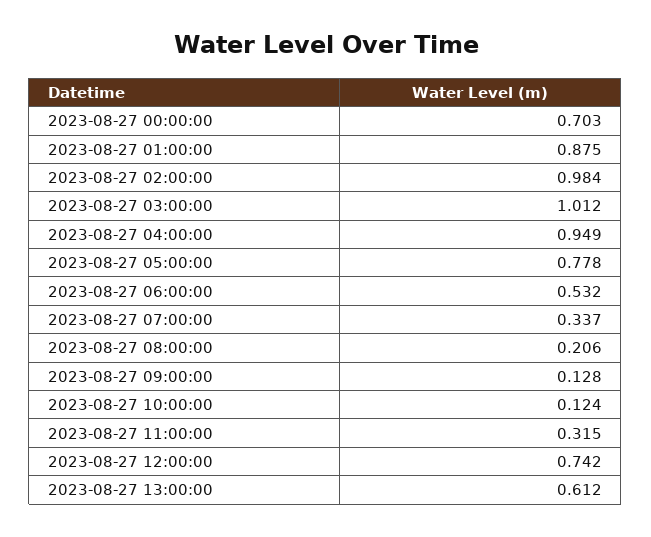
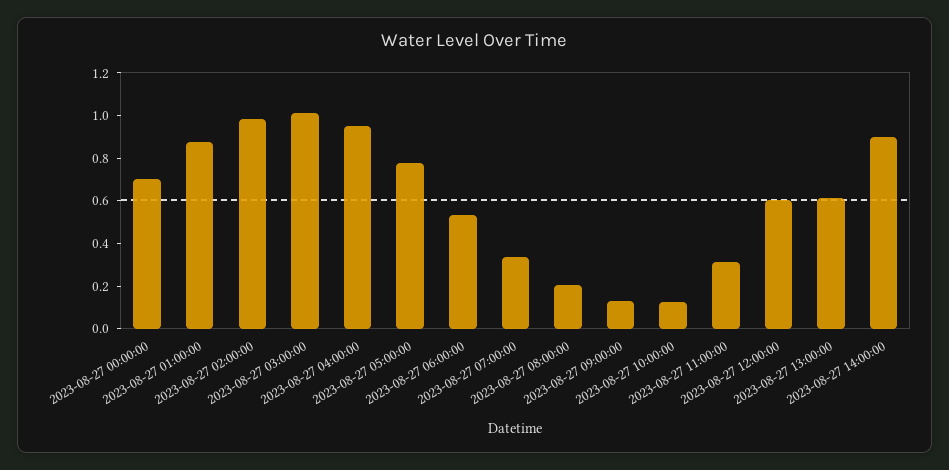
2023-08-27 12:00:00: 0.742 -> 0.6
2023-08-27 14:00:00: none -> 0.9

